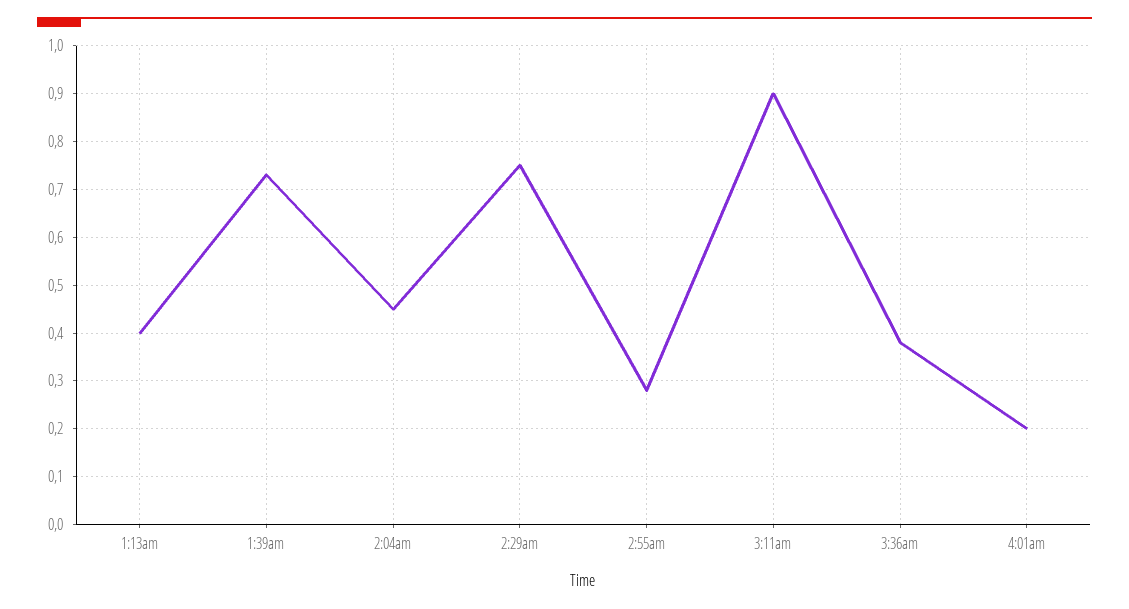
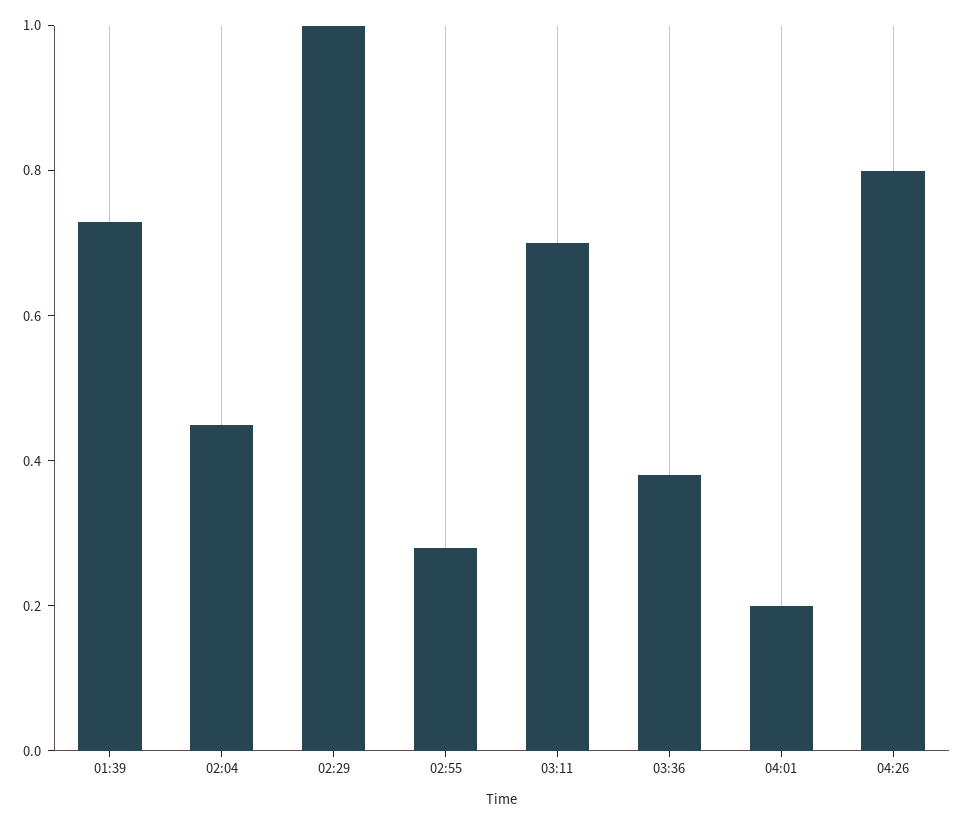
1:13am: 0.4 -> none
2:29am: 0.75 -> 1
3:11am: 0.9 -> 0.7
04:26: none -> 0.8

